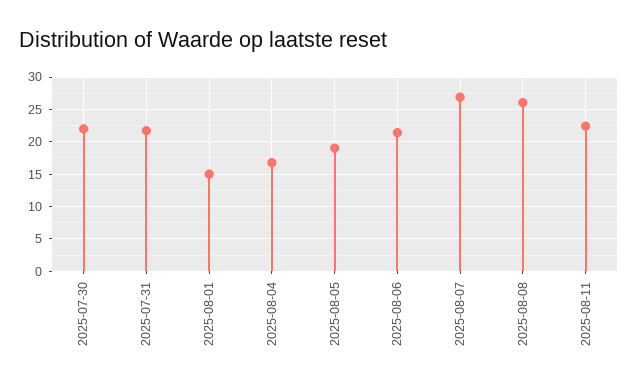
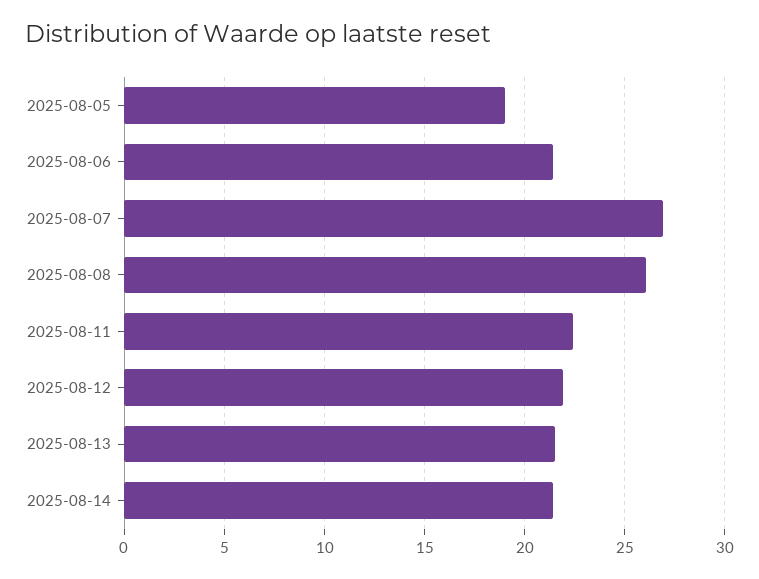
2025-07-30: 22 -> none
2025-07-31: 22 -> none
2025-08-01: 15 -> none
2025-08-04: 17 -> none
2025-08-12: none -> 22
2025-08-13: none -> 21.5
2025-08-14: none -> 21.5

